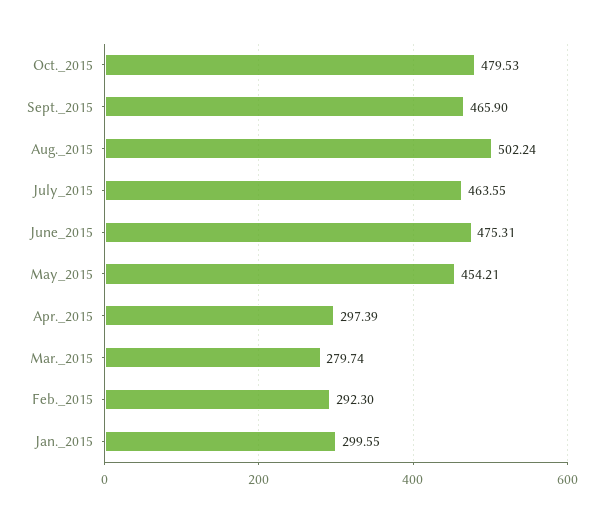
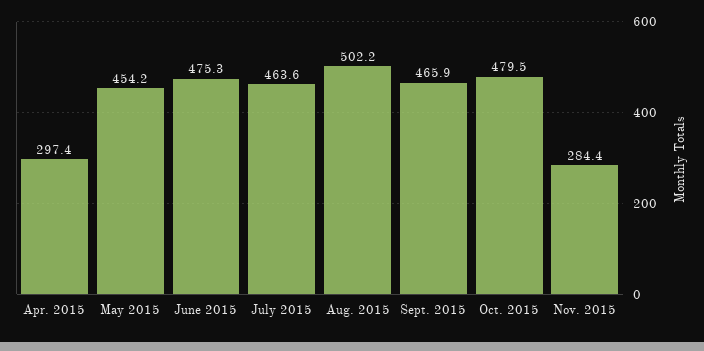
Mar._2015: 279.74 -> none
Feb._2015: 292.3 -> none
Jan._2015: 299.55 -> none
Nov. 2015: none -> 284.4

